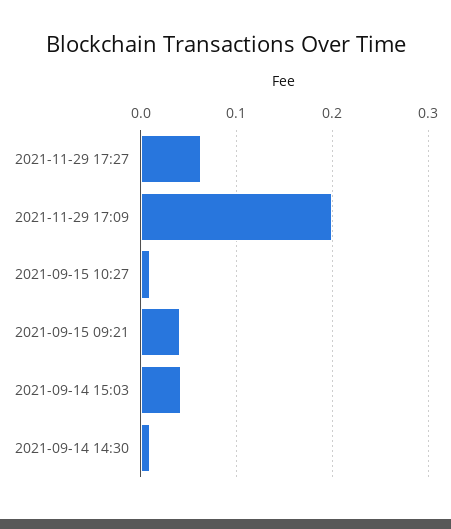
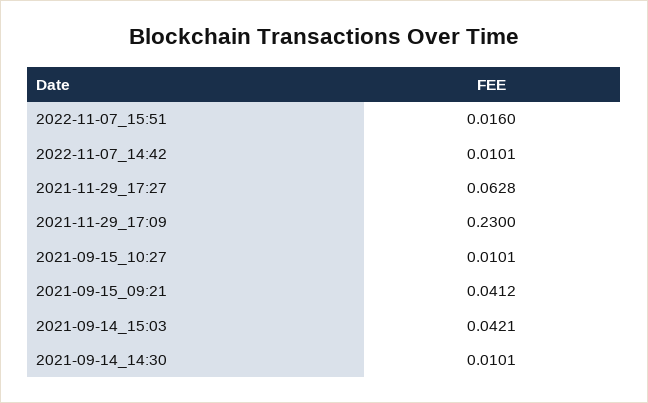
2021-11-29 17:09: 0.2 -> 0.23
2022-11-07_15:51: none -> 0.016
2022-11-07_14:42: none -> 0.0101

